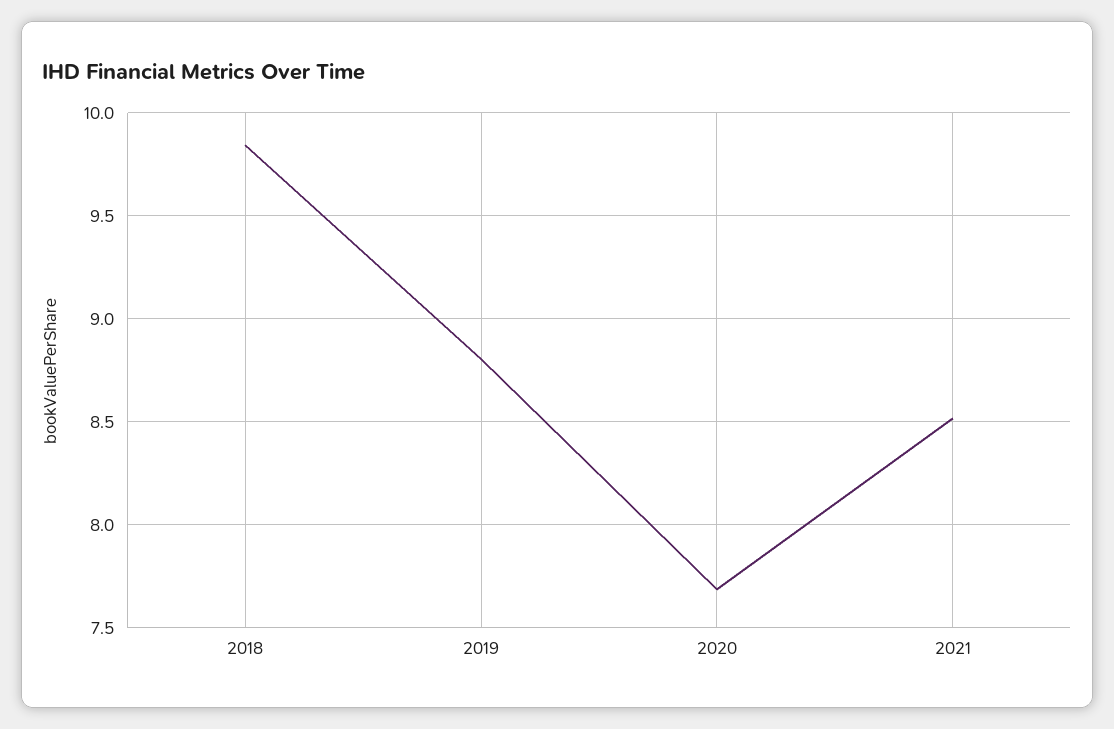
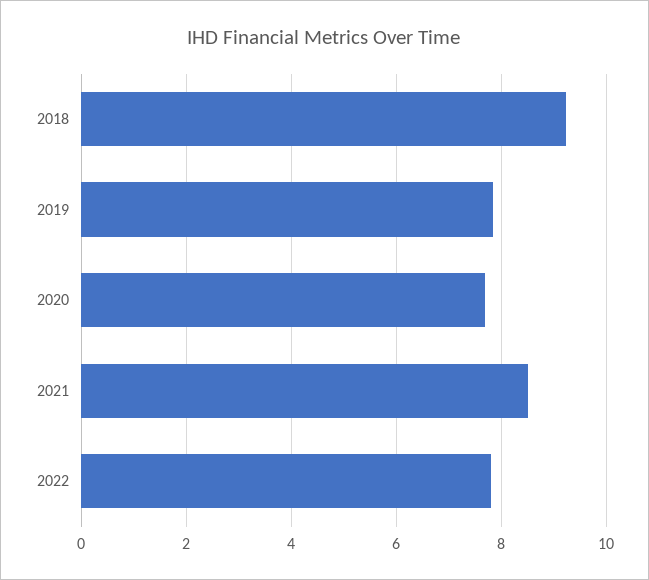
2018: 9.85 -> 9.2
2019: 8.8 -> 7.8
2022: none -> 7.8

